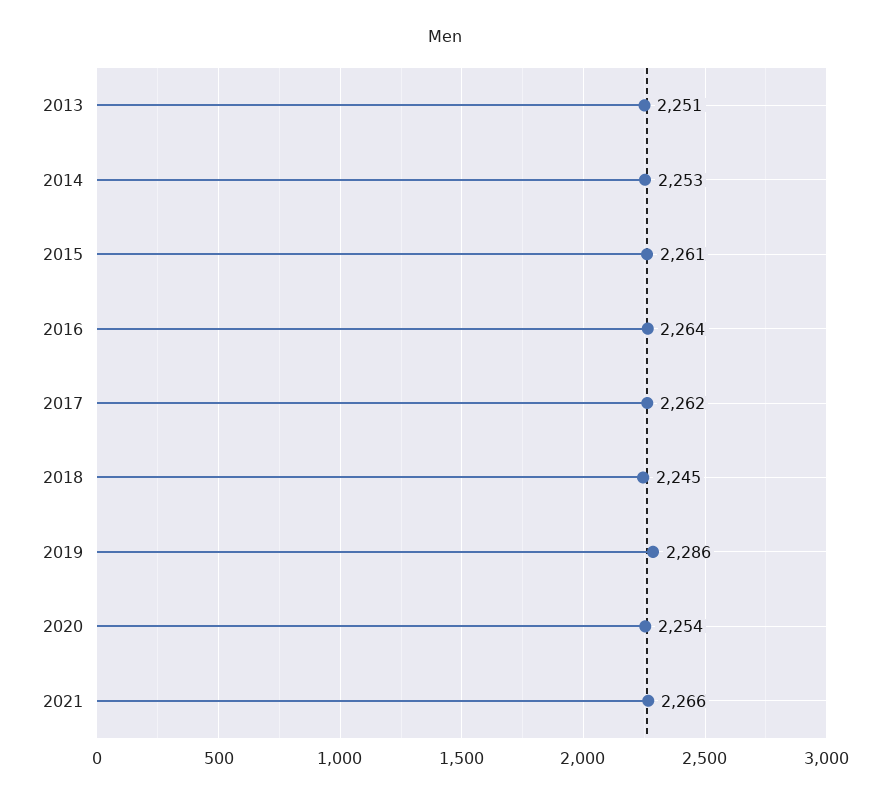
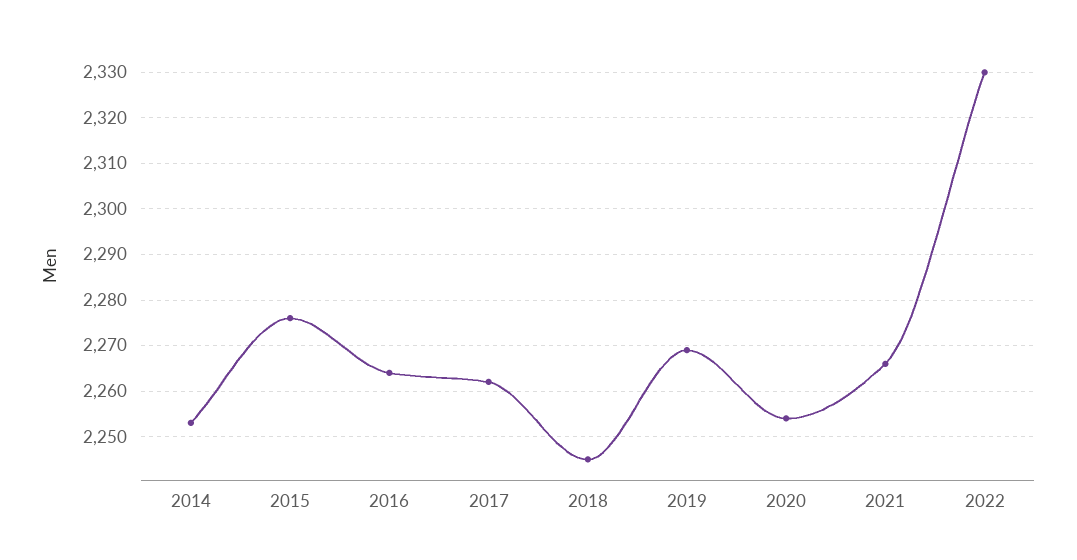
2013: 2251 -> none
2015: 2261 -> 2275
2019: 2286 -> 2270
2022: none -> 2330

